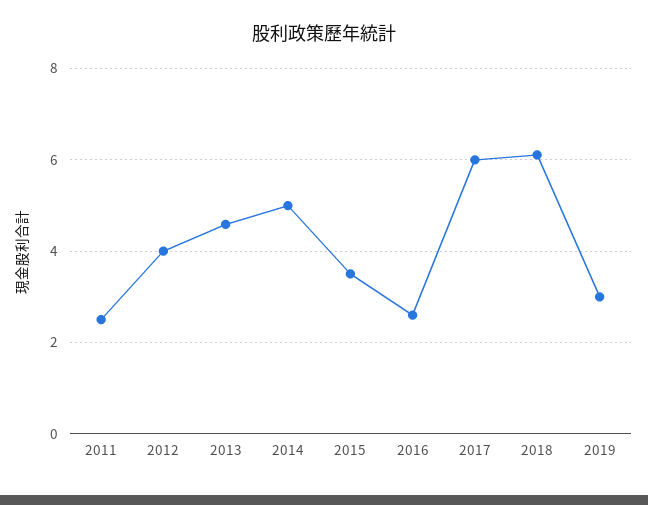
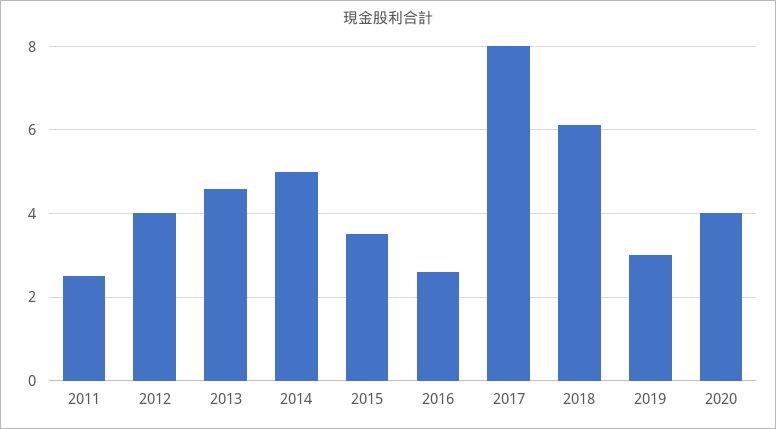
2017: 6 -> 8
2020: none -> 4

